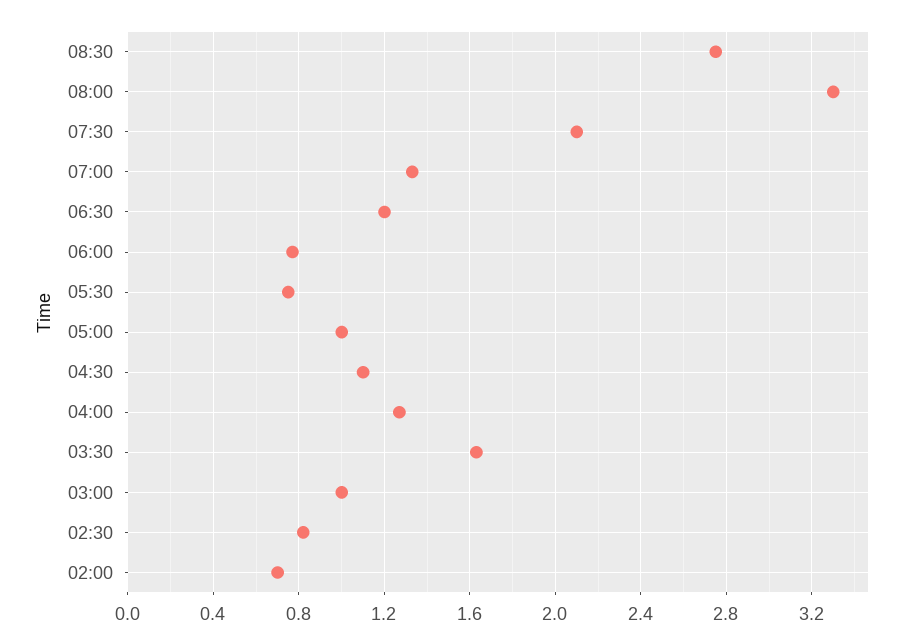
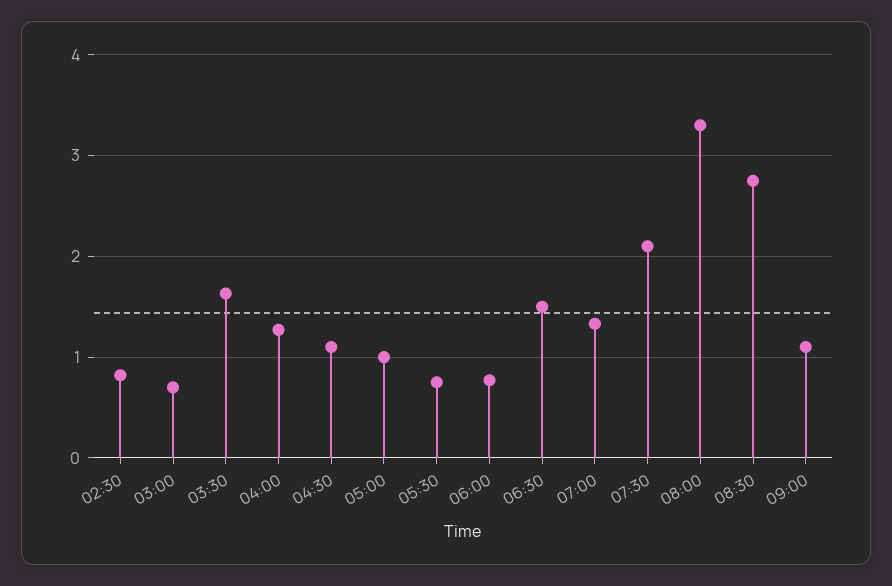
06:30: 1.2 -> 1.5
03:00: 1 -> 0.7
02:00: 0.7 -> none
09:00: none -> 1.1

